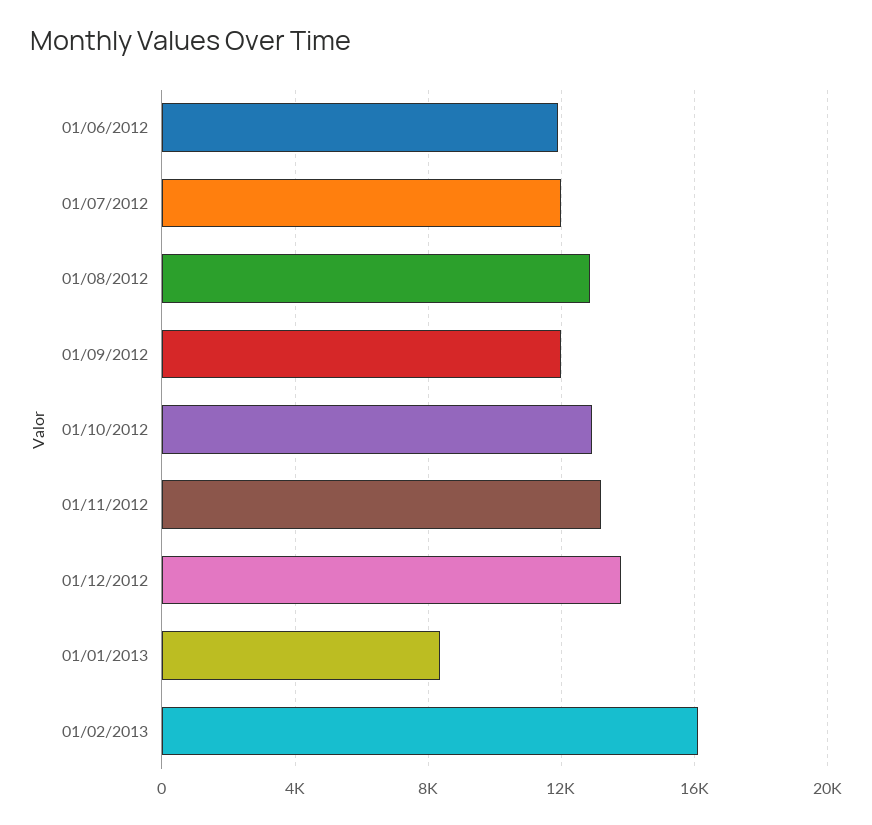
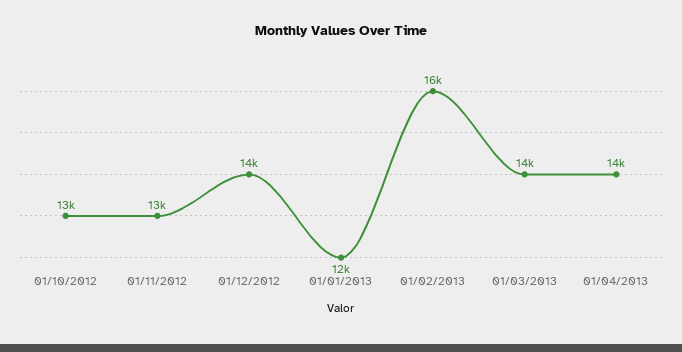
01/06/2012: 12000 -> none
01/07/2012: 12000 -> none
01/08/2012: 13000 -> none
01/09/2012: 12000 -> none
01/01/2013: 8500 -> 12000
01/03/2013: none -> 14000
01/04/2013: none -> 14000

